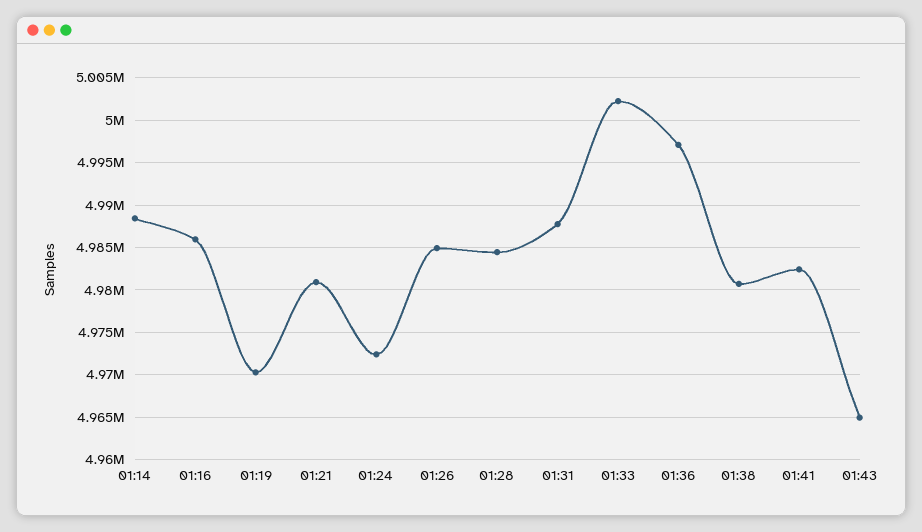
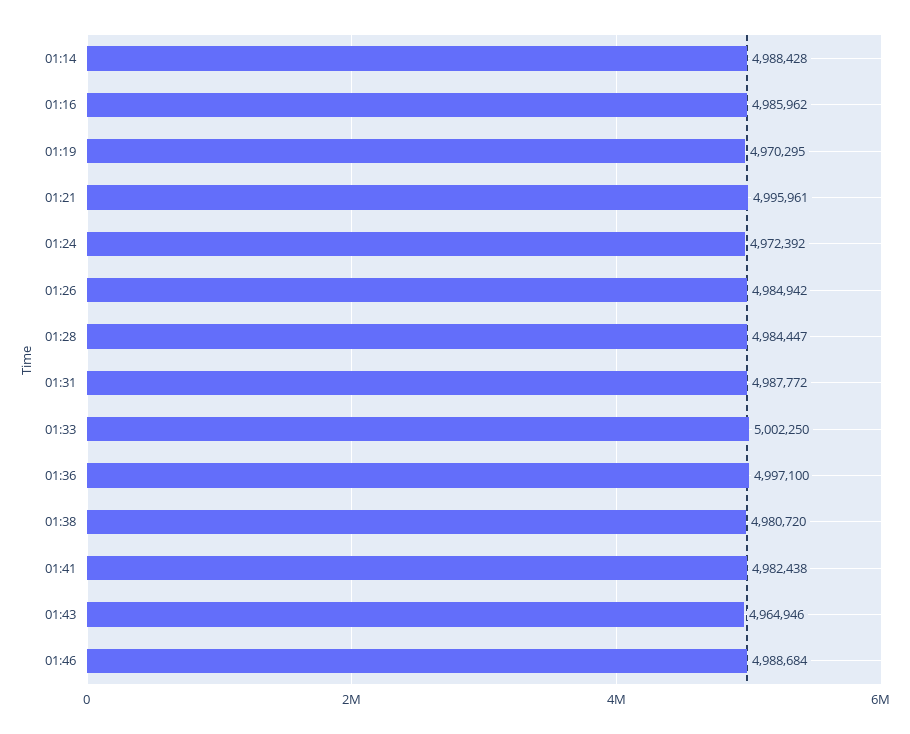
01:21: 4981000 -> 4995961
01:46: none -> 4988684

